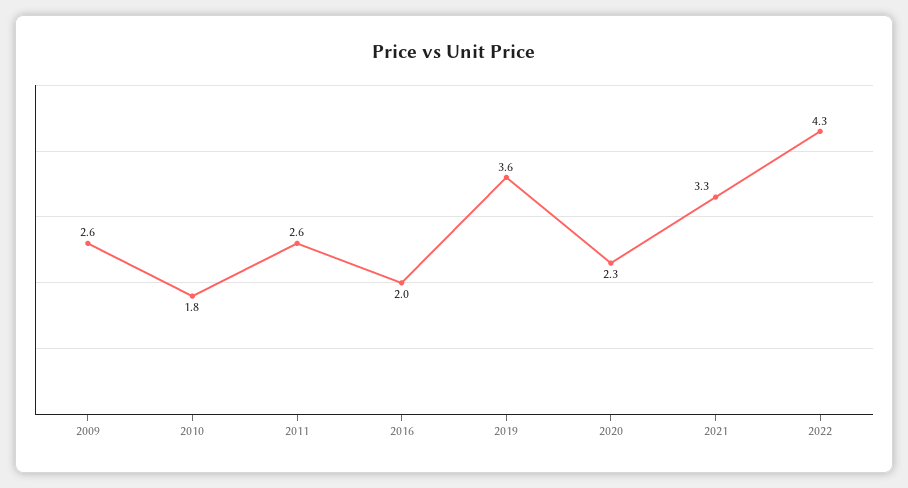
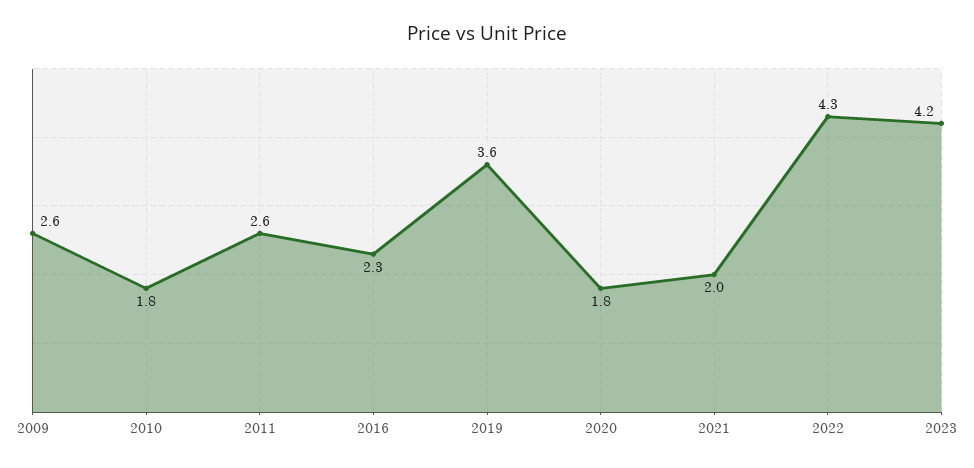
2016: 2 -> 2.3
2020: 2.3 -> 1.8
2021: 3.3 -> 2
2023: none -> 4.2

